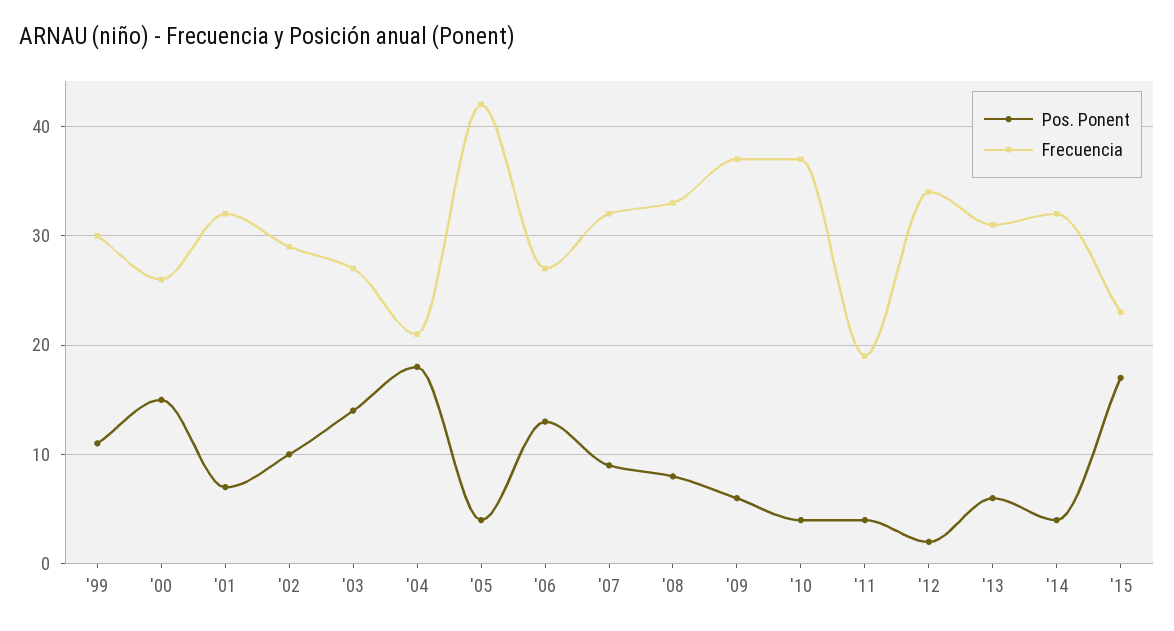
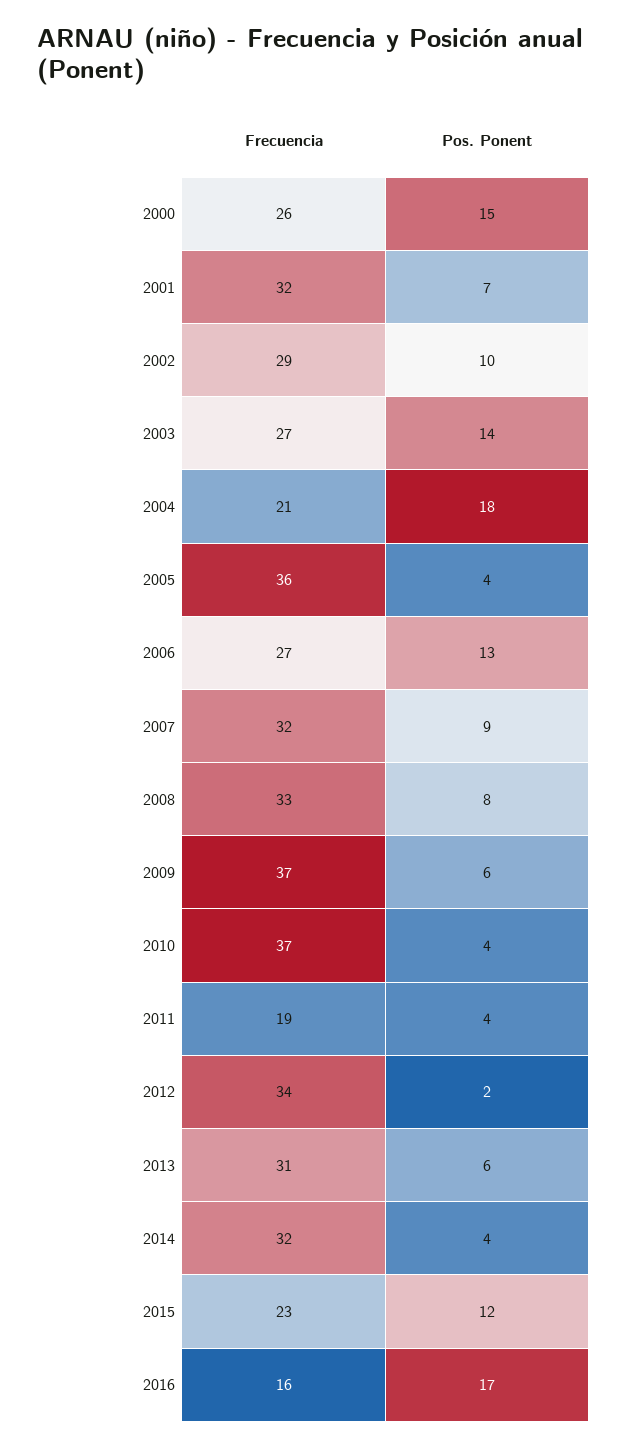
Pos. Ponent, '99: 11 -> none
Frecuencia, '99: 30 -> none
Frecuencia, '05: 42 -> 36
Pos. Ponent, '15: 17 -> 12
Frecuencia, 2016: none -> 16
Pos. Ponent, 2016: none -> 17

